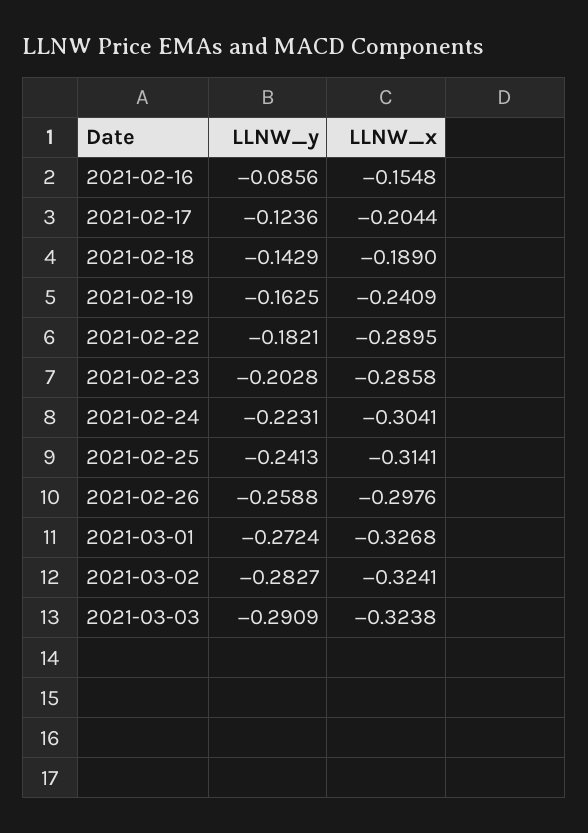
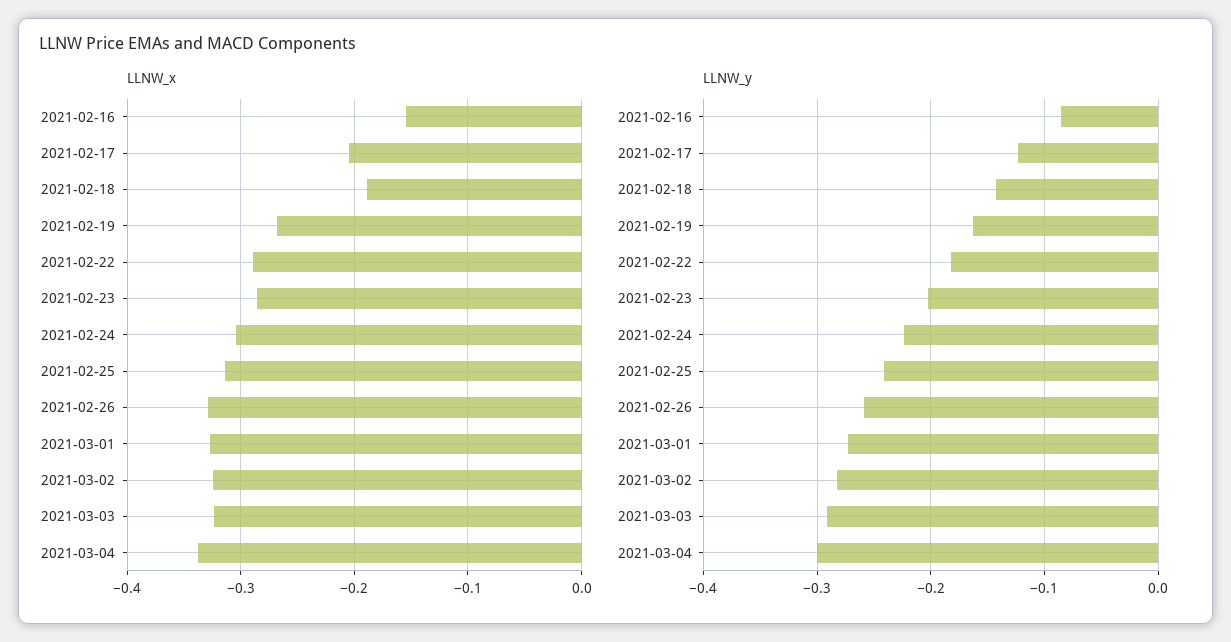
LLNW_x, 2021-02-19: -0.2409 -> -0.27
LLNW_x, 2021-02-26: -0.2976 -> -0.33
LLNW_x, 2021-03-04: none -> -0.34
LLNW_y, 2021-03-04: none -> -0.3

